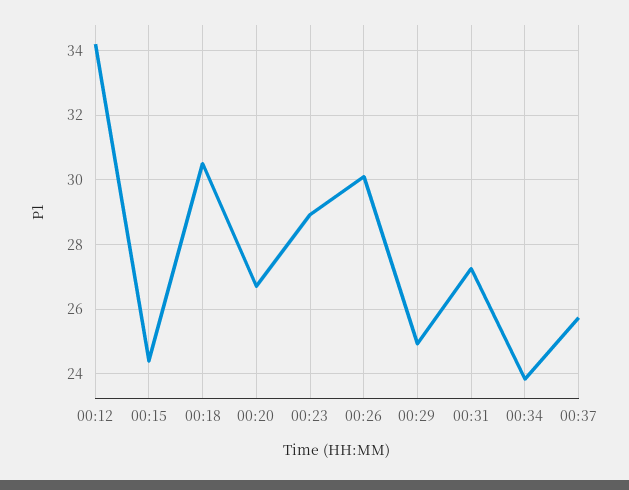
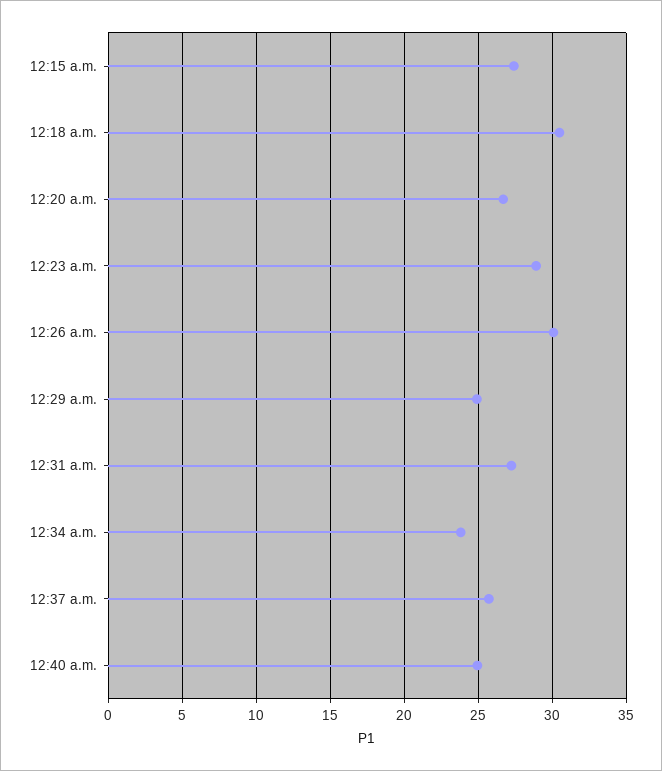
00:12: 34.2 -> none
00:15: 24.4 -> 27.5
12:40 a.m.: none -> 25

